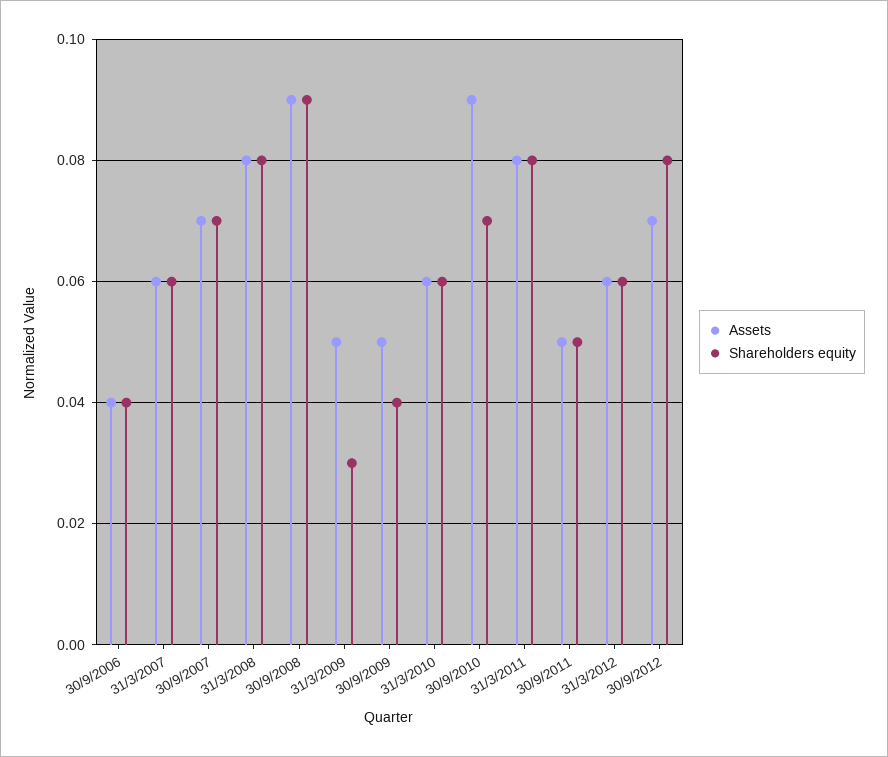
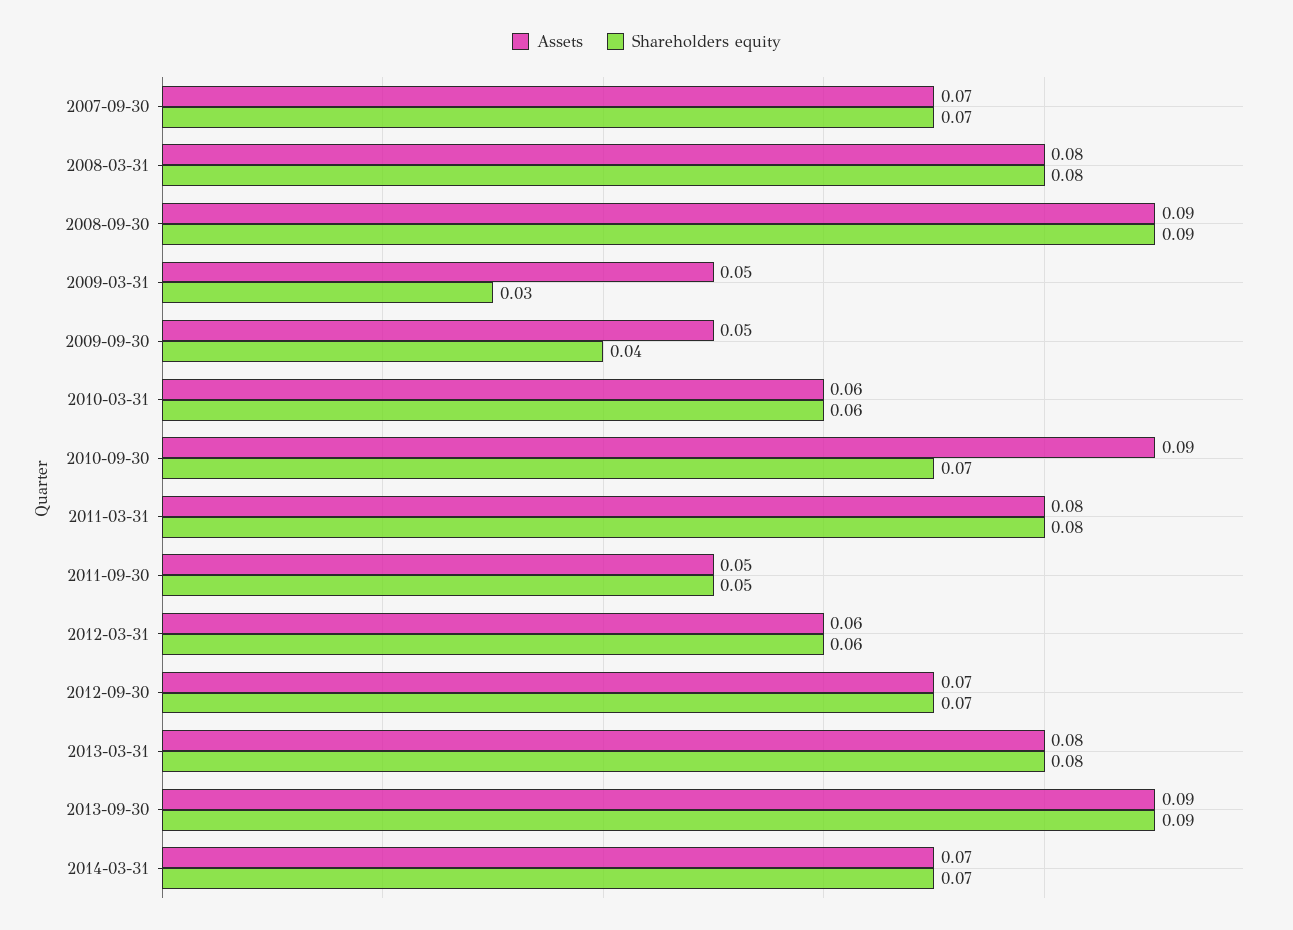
Assets, 30/9/2006: 0.04 -> none
Shareholders equity, 30/9/2006: 0.04 -> none
Assets, 31/3/2007: 0.06 -> none
Shareholders equity, 31/3/2007: 0.06 -> none
Shareholders equity, 30/9/2012: 0.08 -> 0.07
Assets, 2013-03-31: none -> 0.08
Shareholders equity, 2013-03-31: none -> 0.08
Assets, 2013-09-30: none -> 0.09
Shareholders equity, 2013-09-30: none -> 0.09
Assets, 2014-03-31: none -> 0.07
Shareholders equity, 2014-03-31: none -> 0.07

